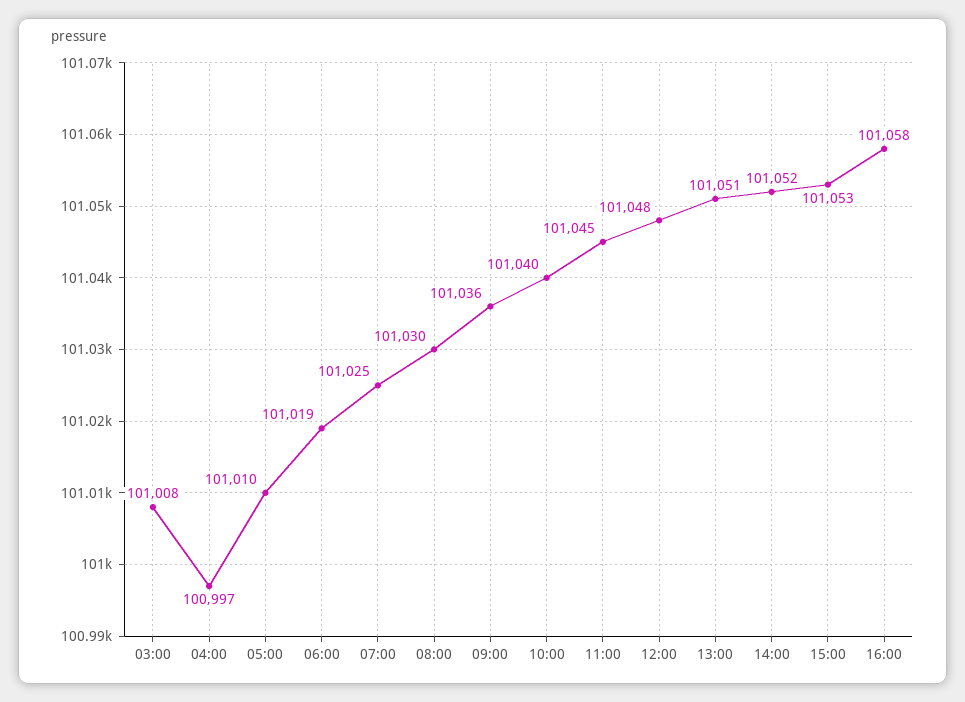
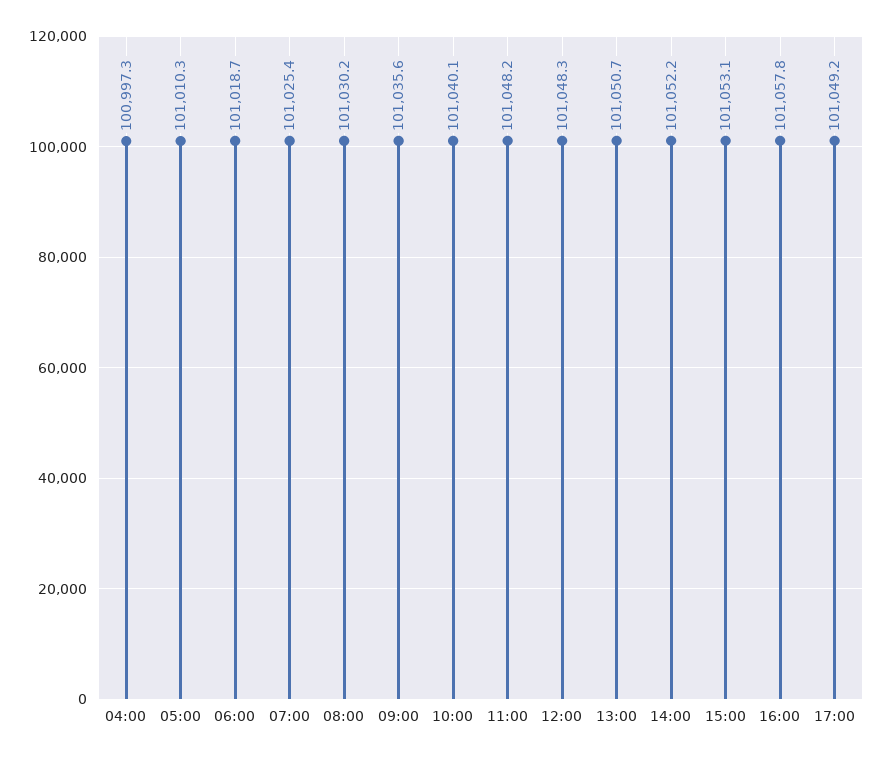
03:00: 101008 -> none
11:00: 101045 -> 101048.2
17:00: none -> 101049.2

